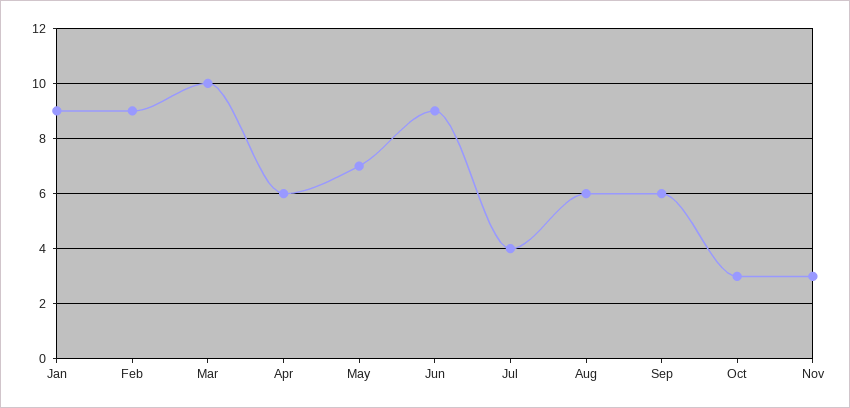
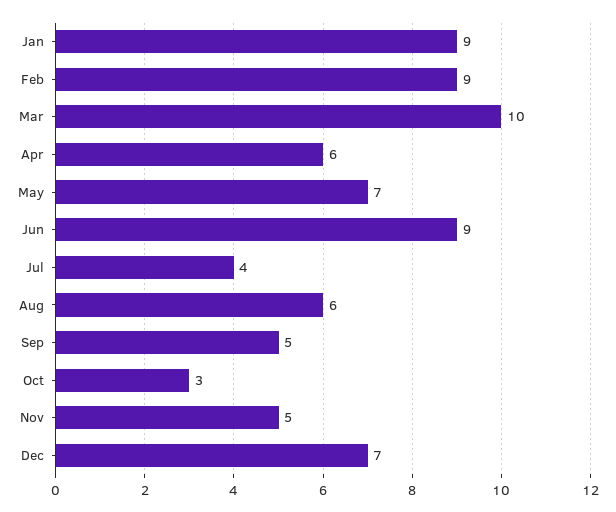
Sep: 6 -> 5
Nov: 3 -> 5
Dec: none -> 7

